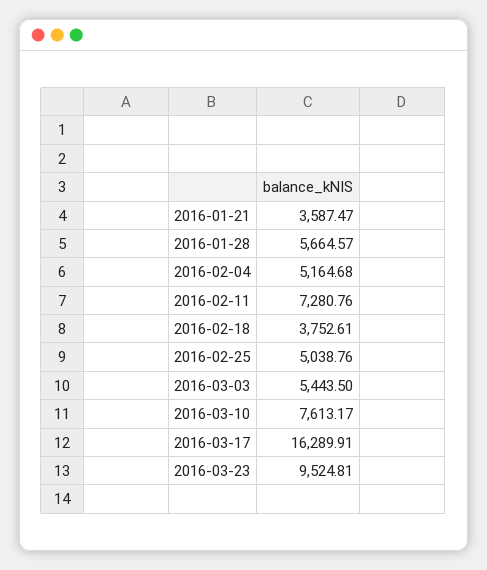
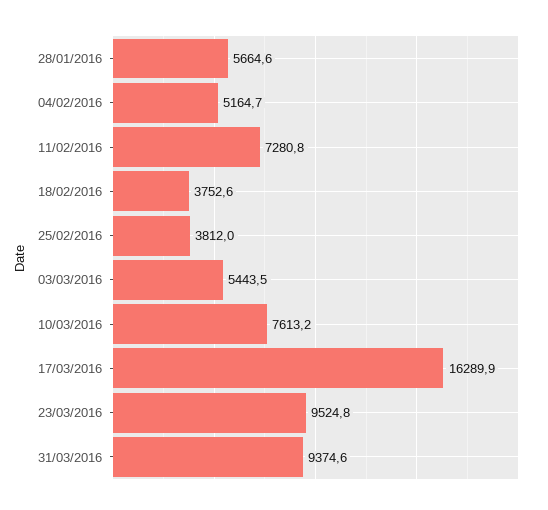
2016-01-21: 3587.47 -> none
2016-02-25: 5038.76 -> 3812
31/03/2016: none -> 9374.6

